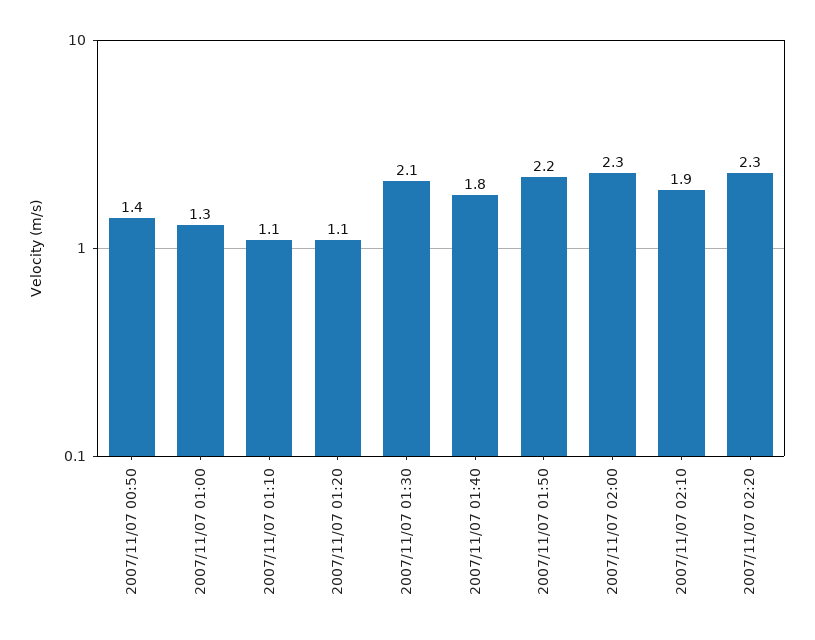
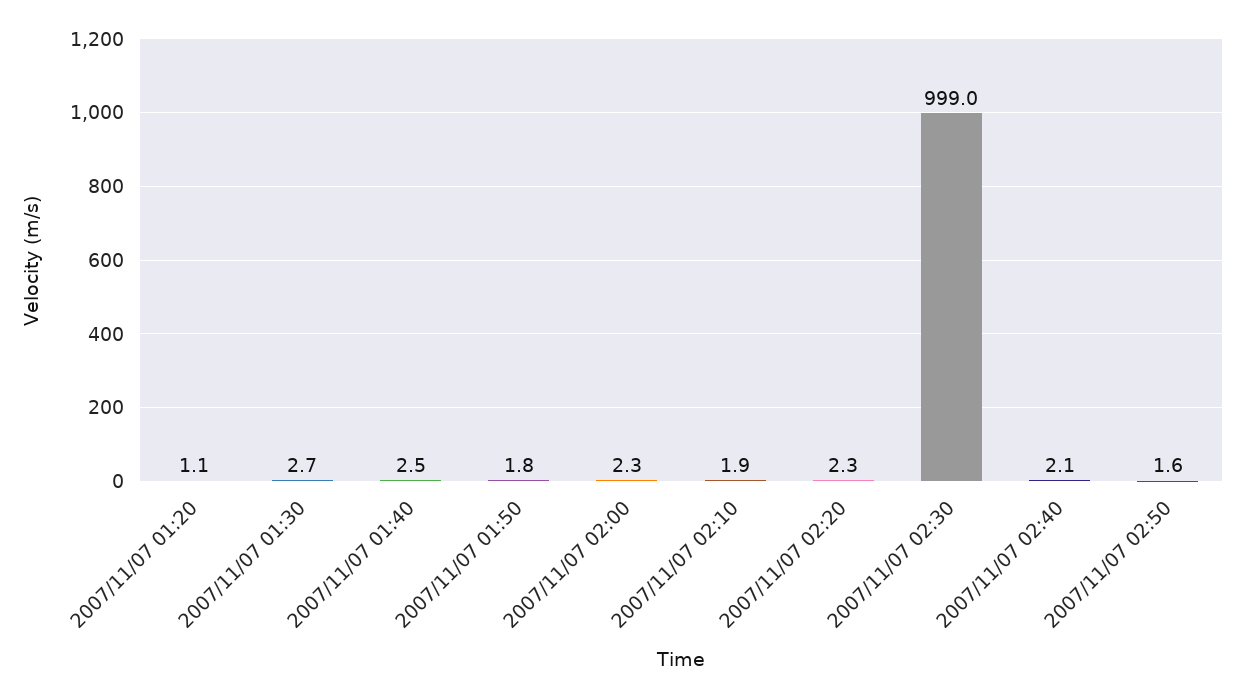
2007/11/07 00:50: 1.4 -> none
2007/11/07 01:00: 1.3 -> none
2007/11/07 01:10: 1.1 -> none
2007/11/07 01:30: 2.1 -> 2.7
2007/11/07 01:40: 1.8 -> 2.5
2007/11/07 01:50: 2.2 -> 1.8
2007/11/07 02:30: none -> 999
2007/11/07 02:40: none -> 2.1
2007/11/07 02:50: none -> 1.6

